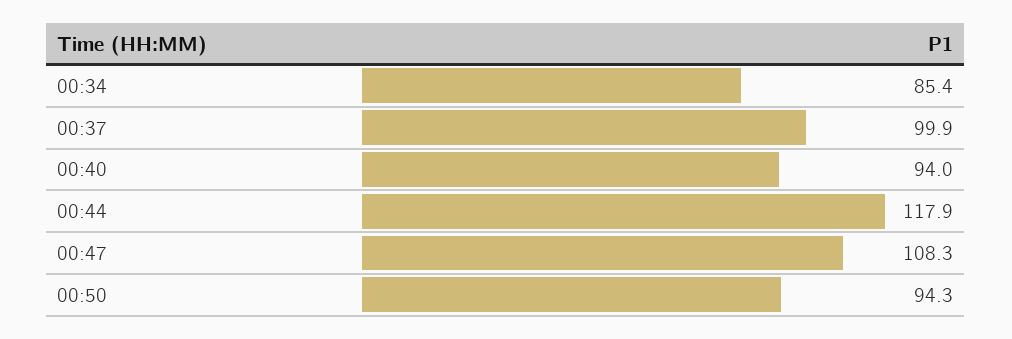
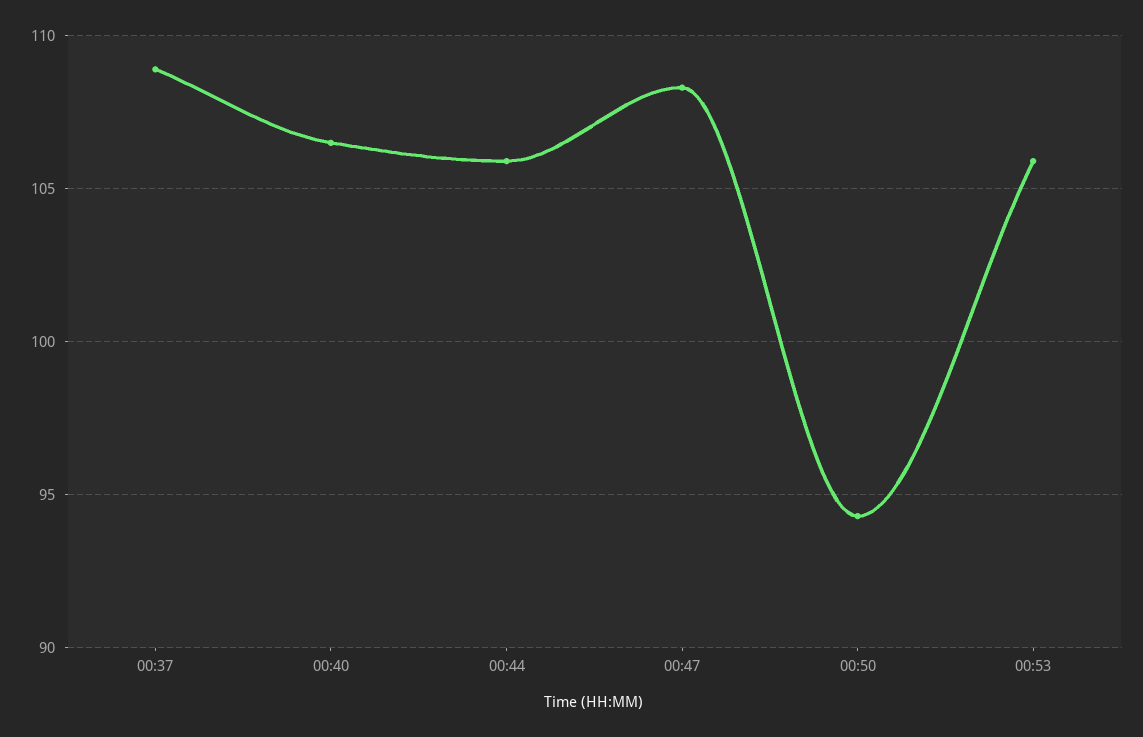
00:34: 85.4 -> none
00:37: 99.9 -> 109
00:40: 94 -> 106.5
00:44: 117.9 -> 106
00:53: none -> 106

